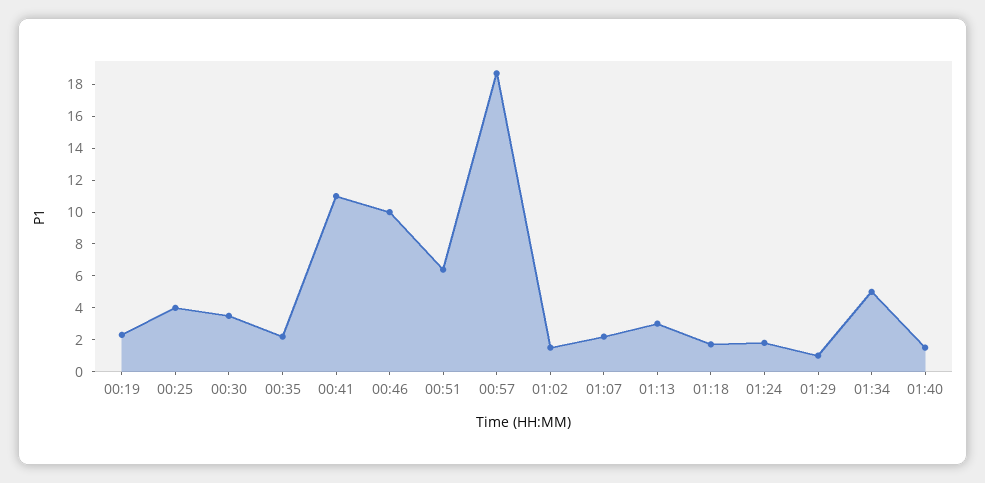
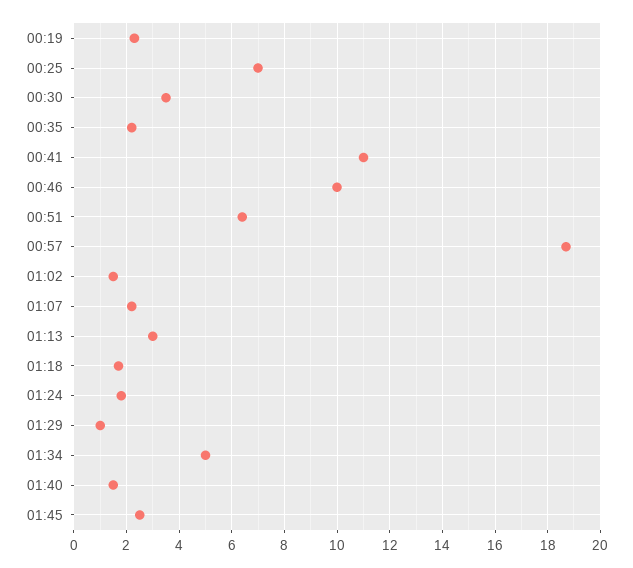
00:25: 4 -> 7
01:45: none -> 2.5

